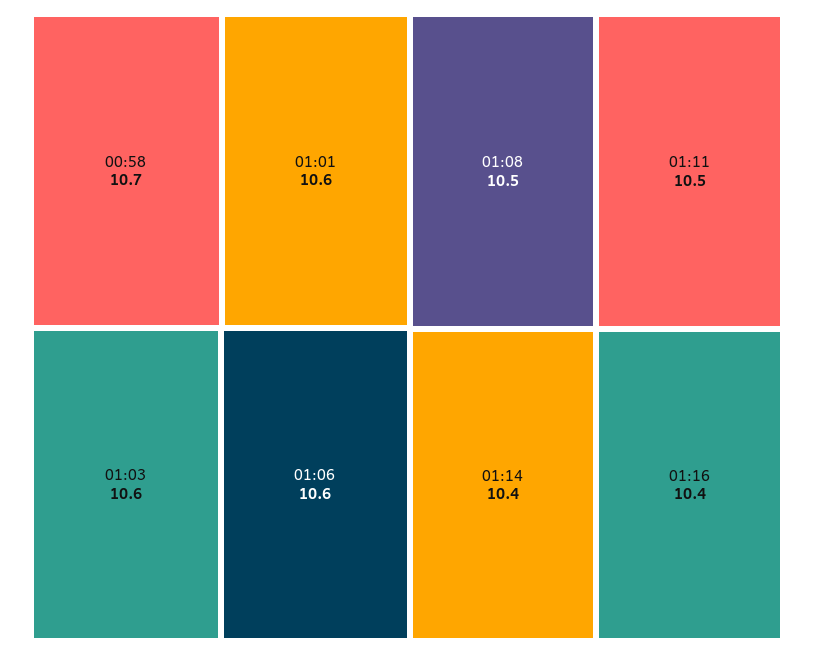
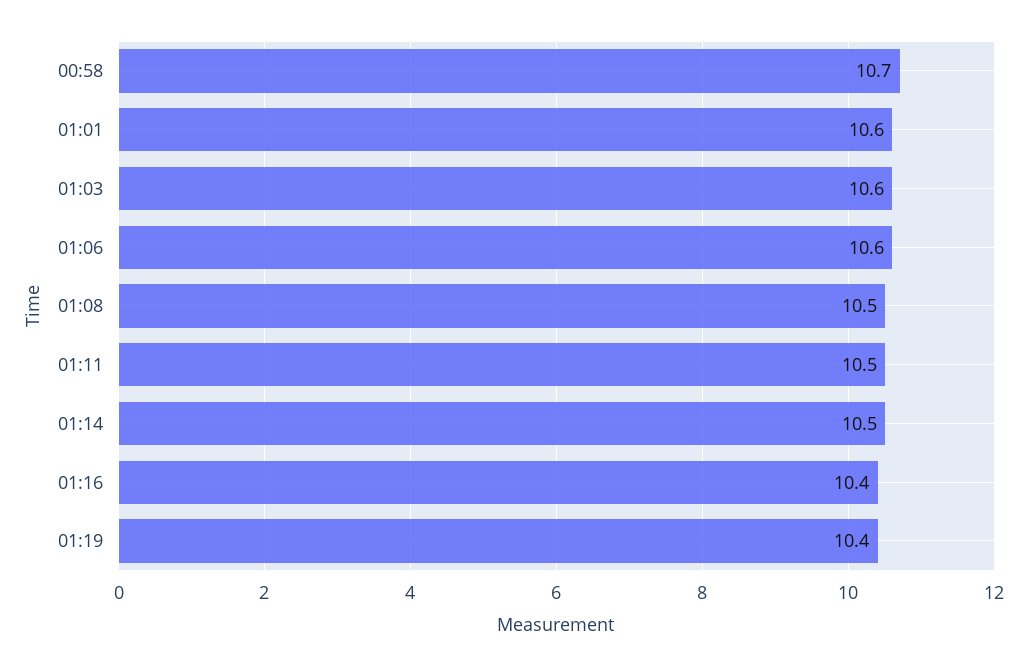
01:14: 10.4 -> 10.5
01:19: none -> 10.4

